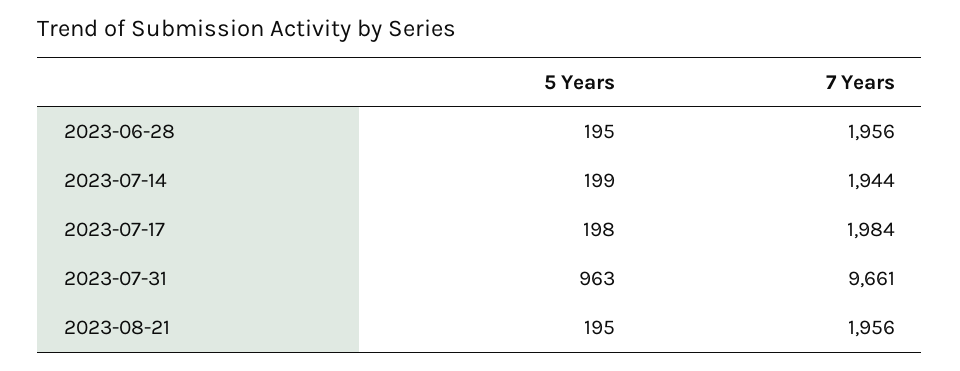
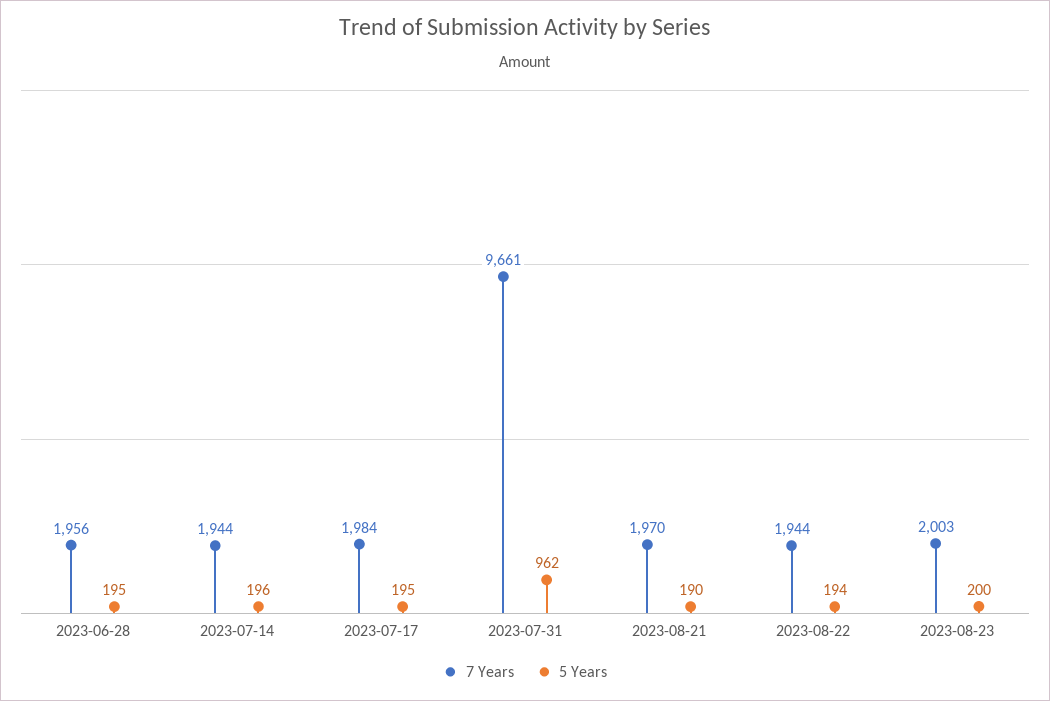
5 Years, 2023-07-14: 199 -> 196
5 Years, 2023-07-17: 198 -> 195
5 Years, 2023-07-31: 963 -> 962
5 Years, 2023-08-21: 195 -> 190
7 Years, 2023-08-21: 1956 -> 1970
7 Years, 2023-08-22: none -> 1944
5 Years, 2023-08-22: none -> 194
7 Years, 2023-08-23: none -> 2003
5 Years, 2023-08-23: none -> 200

